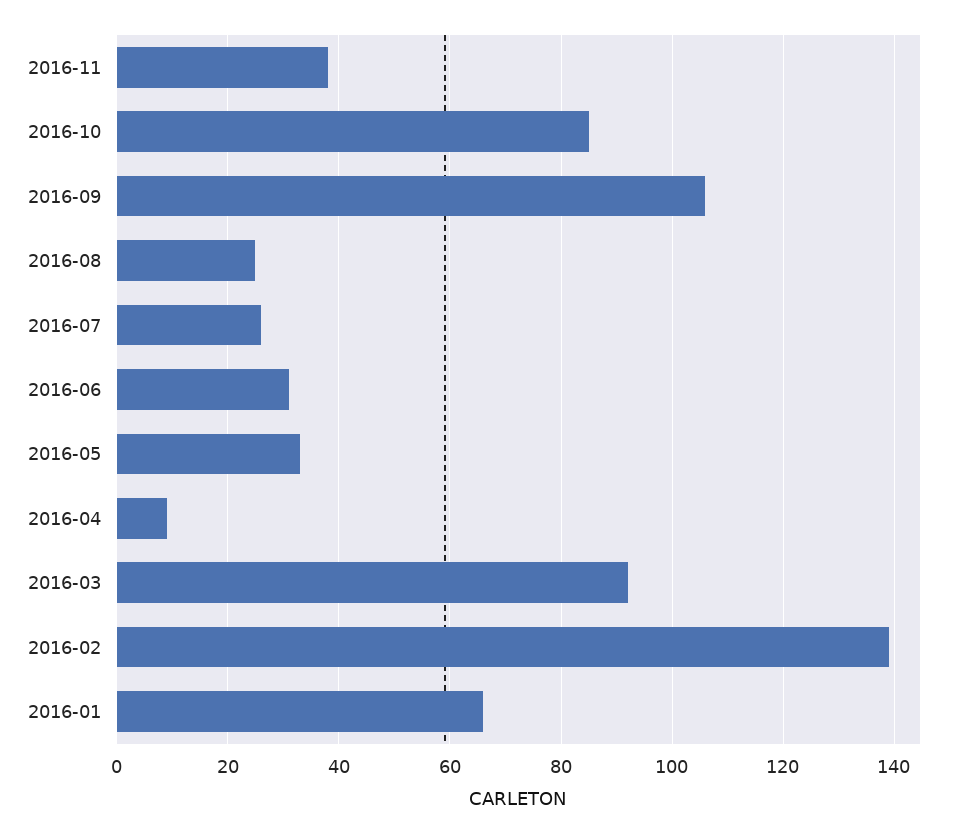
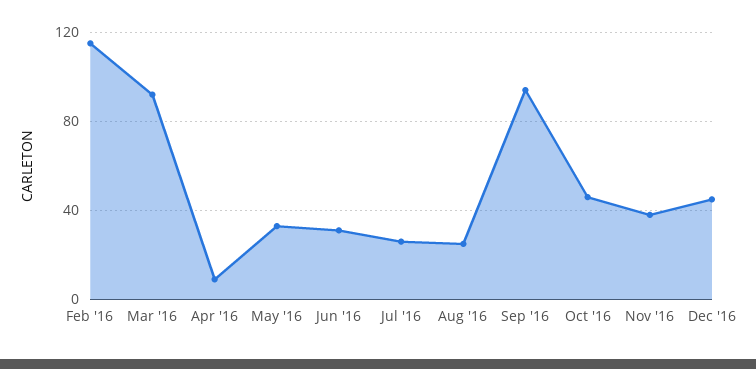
2016-10: 85 -> 45
2016-09: 105 -> 95
2016-02: 140 -> 115
2016-01: 65 -> none
Dec '16: none -> 45

